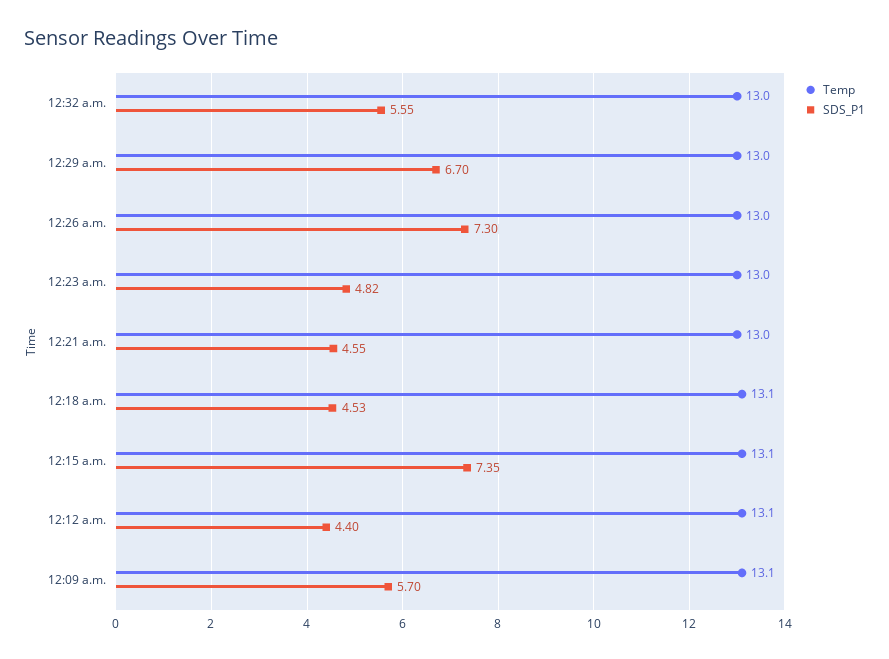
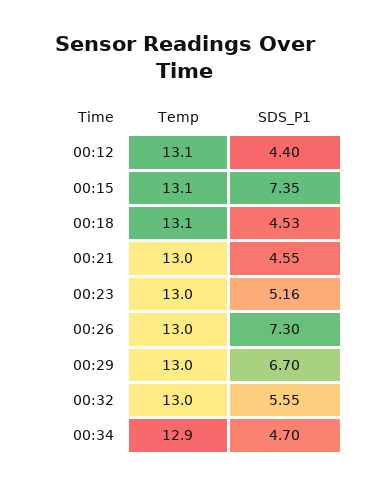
SDS_P1, 12:23 a.m.: 4.82 -> 5.16
Temp, 12:09 a.m.: 13.1 -> none
SDS_P1, 12:09 a.m.: 5.7 -> none
Temp, 00:34: none -> 12.9
SDS_P1, 00:34: none -> 4.7

